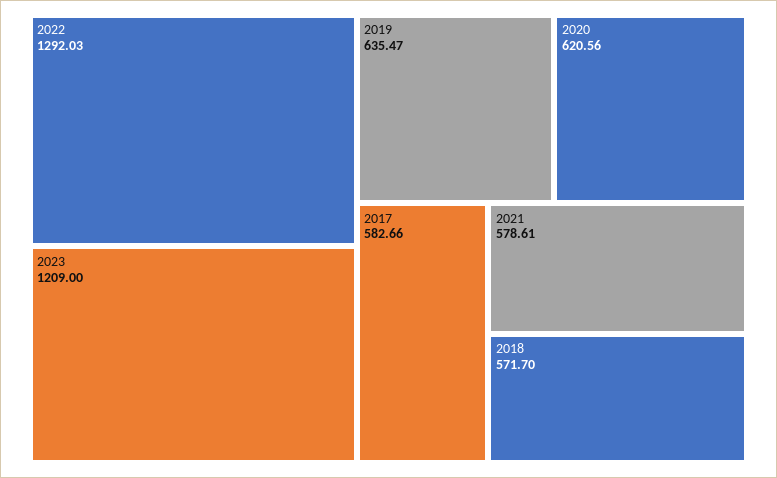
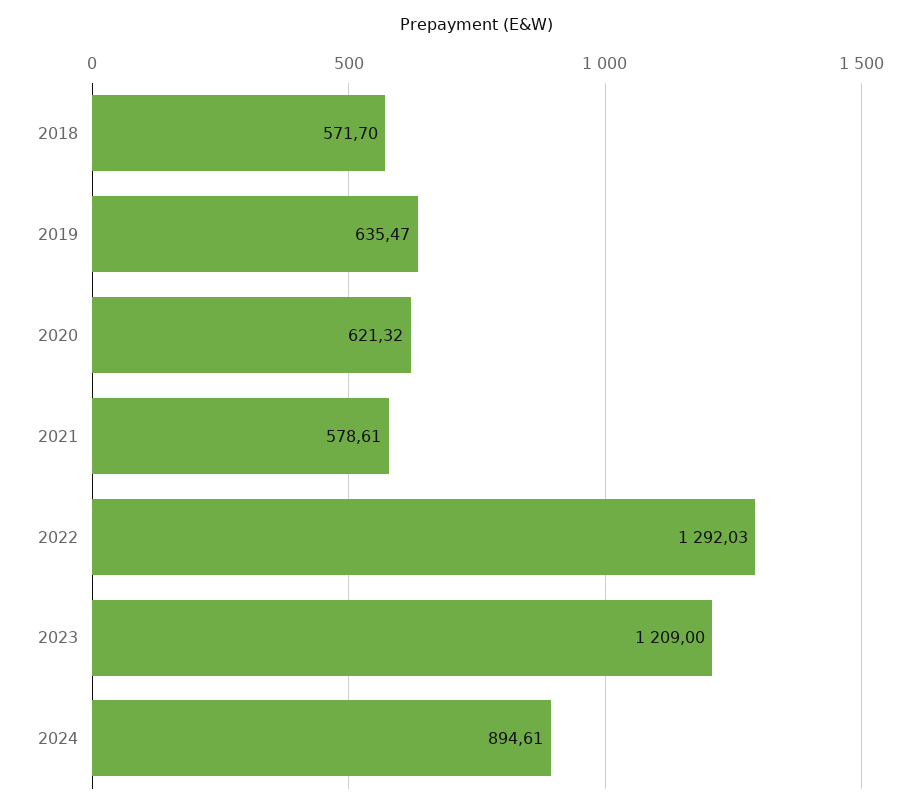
2020: 620.56 -> 621.32
2017: 582.66 -> none
2024: none -> 894.61

